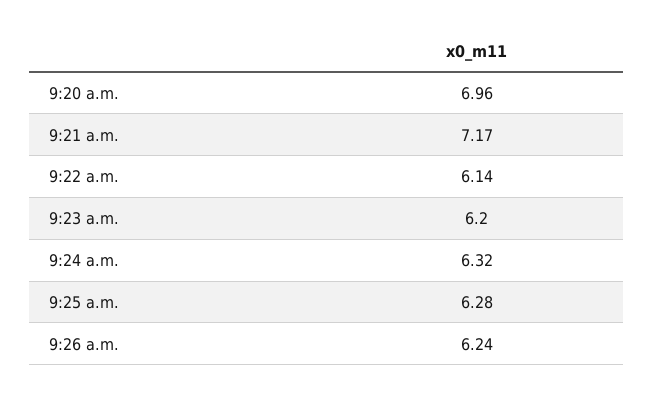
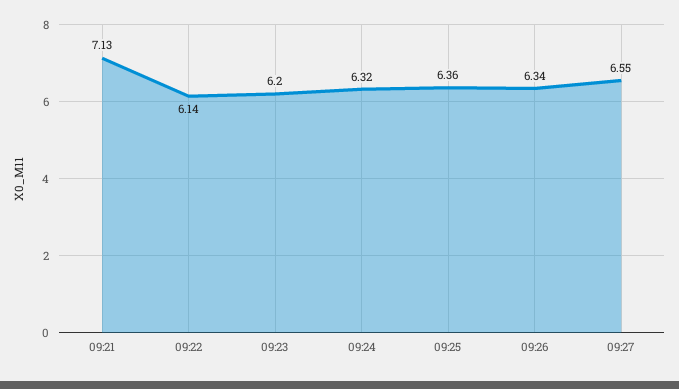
9:20 a.m.: 6.96 -> none
9:21 a.m.: 7.17 -> 7.13
9:25 a.m.: 6.28 -> 6.36
9:26 a.m.: 6.24 -> 6.34
09:27: none -> 6.55

